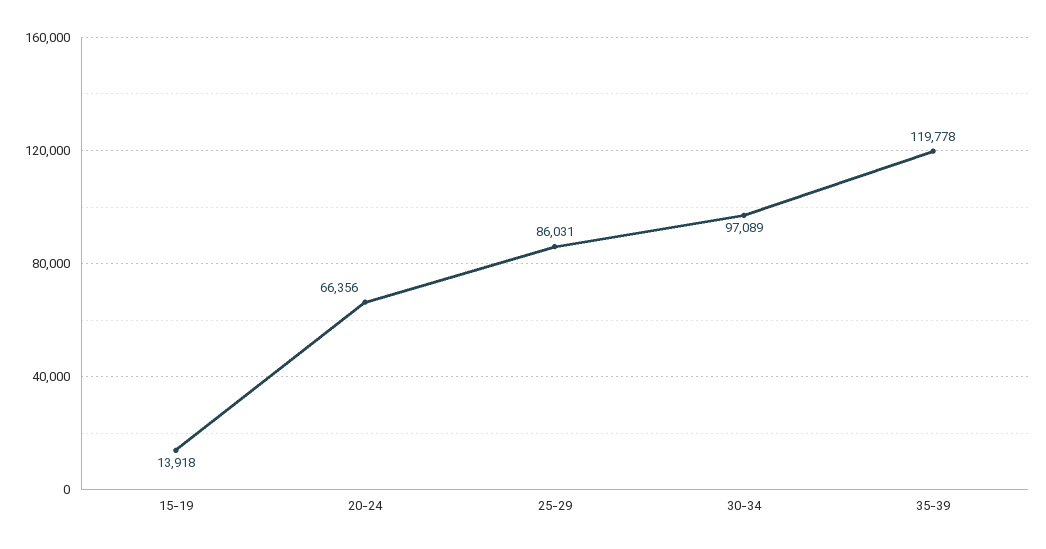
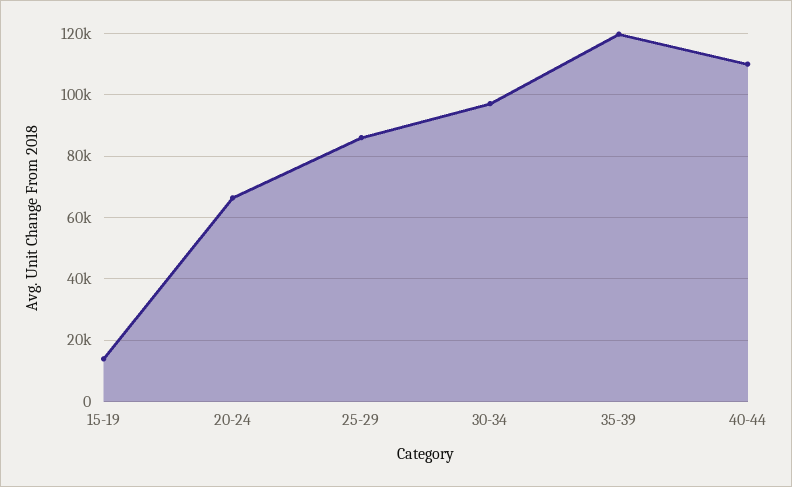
40-44: none -> 110000

